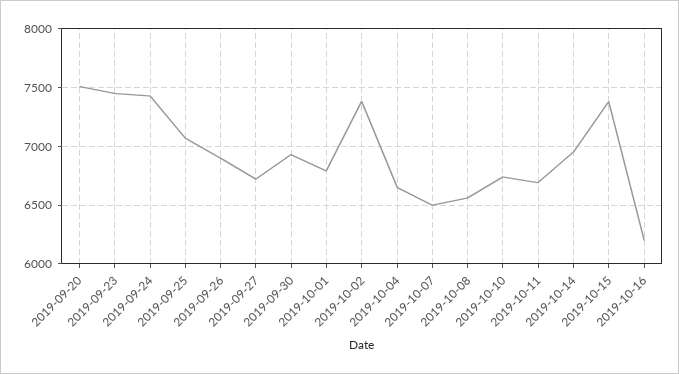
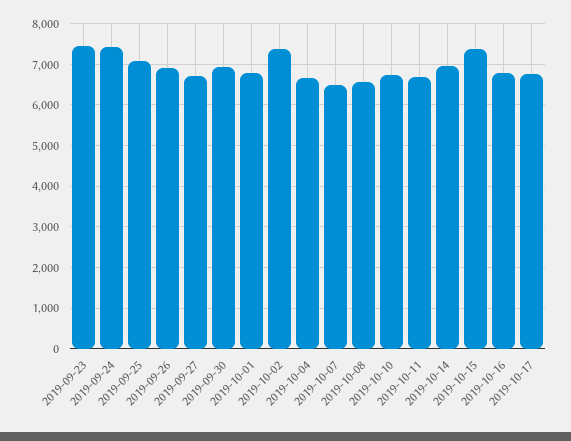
2019-09-20: 7500 -> none
2019-10-16: 6200 -> 6800
2019-10-17: none -> 6800

